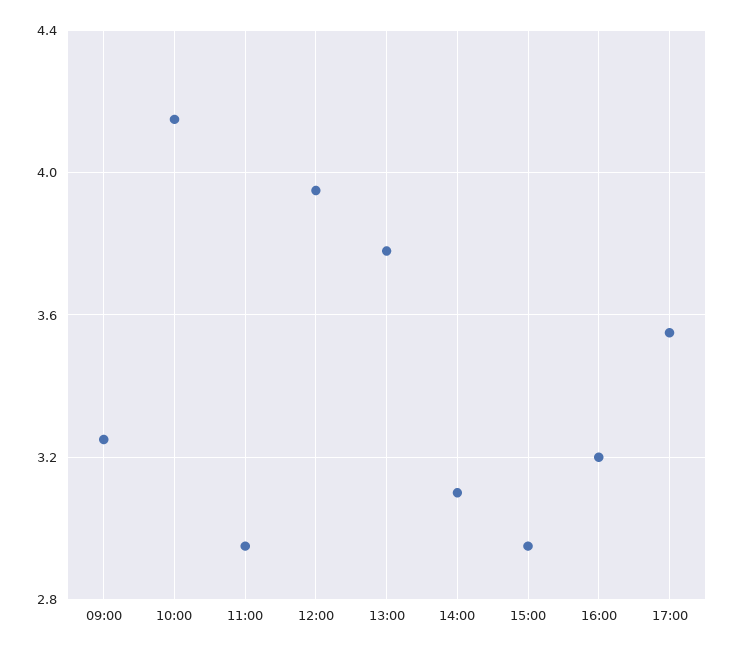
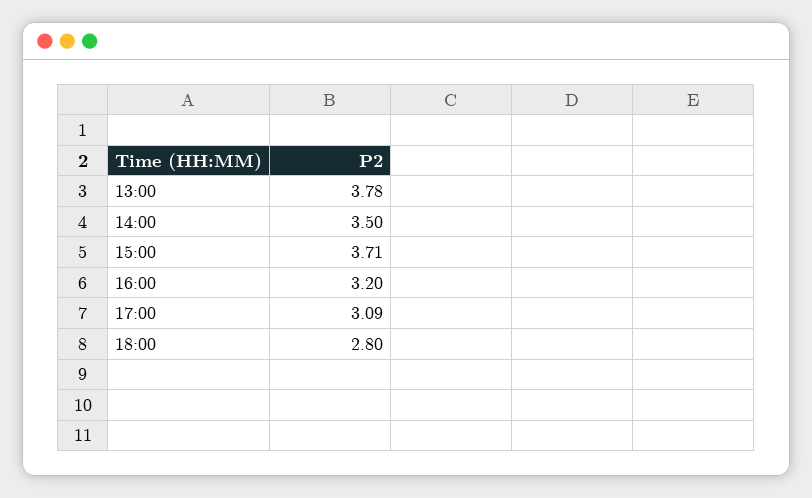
09:00: 3.25 -> none
10:00: 4.15 -> none
11:00: 2.95 -> none
12:00: 3.95 -> none
14:00: 3.1 -> 3.5
15:00: 2.95 -> 3.71
17:00: 3.55 -> 3.09
18:00: none -> 2.8

